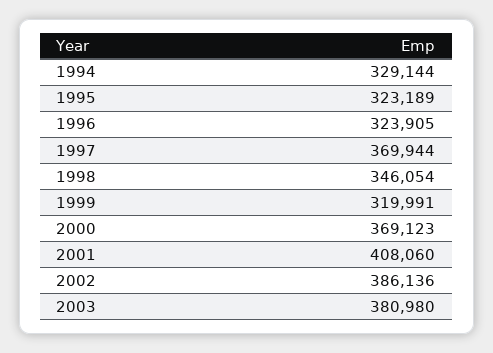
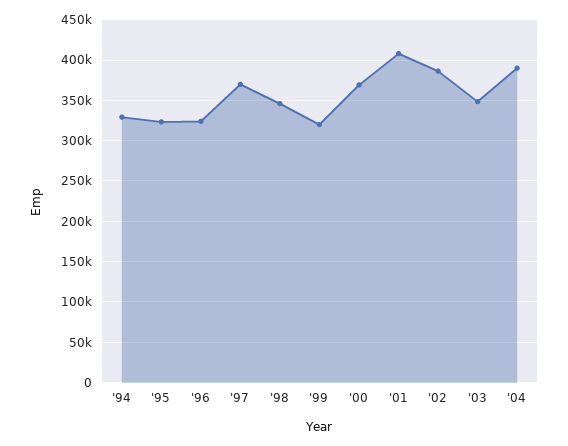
2003: 380980 -> 350000
'04: none -> 390000

